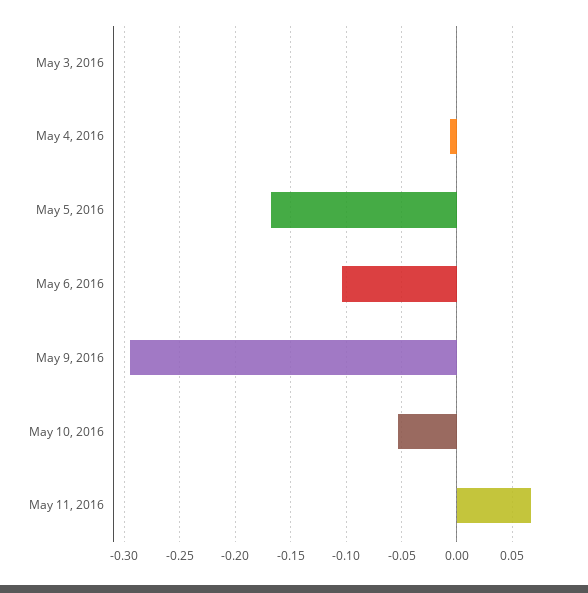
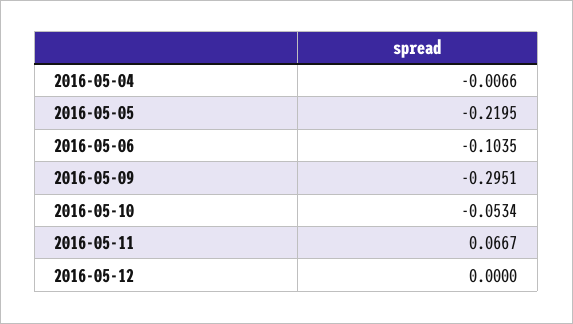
May 3, 2016: 0 -> none
May 5, 2016: -0.17 -> -0.2195
2016-05-12: none -> 0

